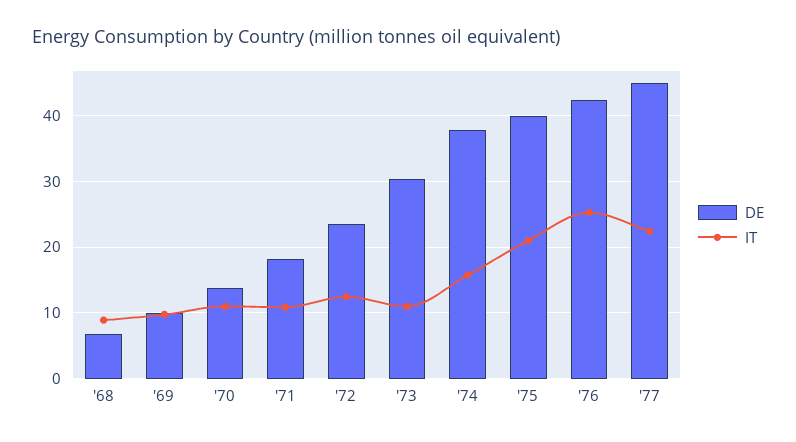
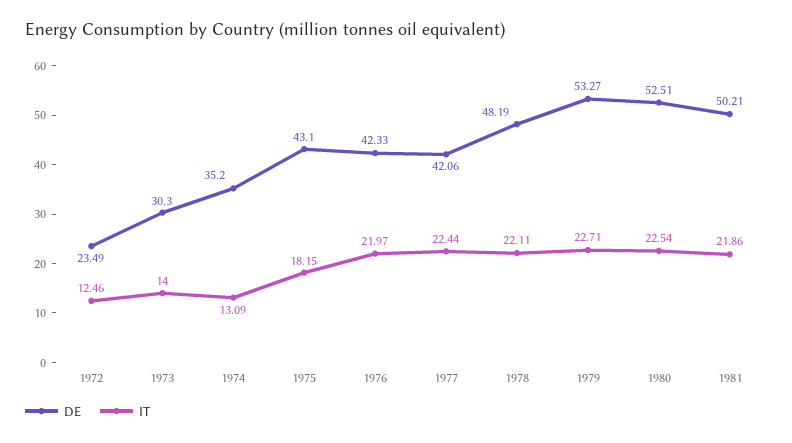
DE, '68: 7 -> none
IT, '68: 9 -> none
DE, '69: 10 -> none
IT, '69: 10 -> none
DE, '70: 14 -> none
IT, '70: 11 -> none
DE, '71: 18 -> none
IT, '71: 11 -> none
IT, '73: 11 -> 14
DE, '74: 38 -> 35.2
IT, '74: 16 -> 13.09
DE, '75: 40 -> 43.1
IT, '75: 21 -> 18.15
IT, '76: 25 -> 21.97
DE, '77: 45 -> 42.06
DE, 1978: none -> 48.19
IT, 1978: none -> 22.11
DE, 1979: none -> 53.27
IT, 1979: none -> 22.71
DE, 1980: none -> 52.51
IT, 1980: none -> 22.54
DE, 1981: none -> 50.21
IT, 1981: none -> 21.86

